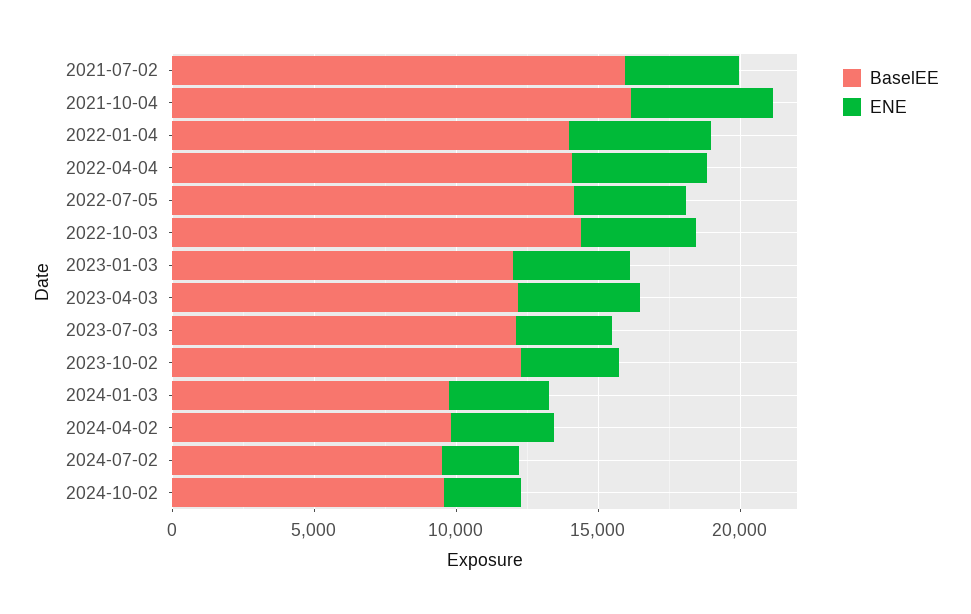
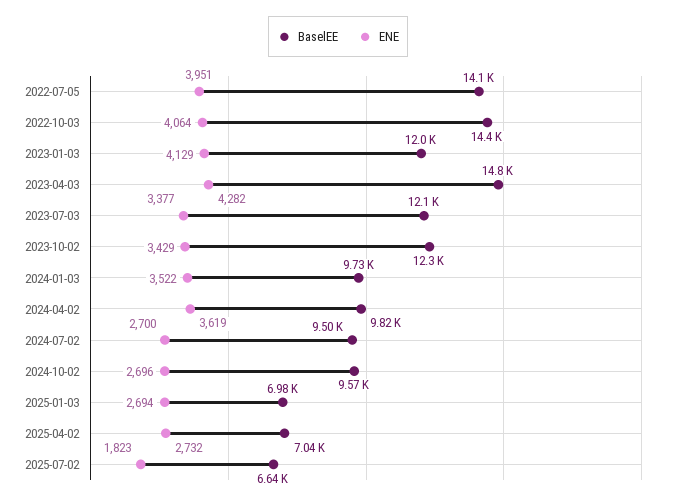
BaselEE, 2021-07-02: 16000 -> none
ENE, 2021-07-02: 4000 -> none
BaselEE, 2021-10-04: 16000 -> none
ENE, 2021-10-04: 5000 -> none
BaselEE, 2022-01-04: 14000 -> none
ENE, 2022-01-04: 5000 -> none
BaselEE, 2022-04-04: 14000 -> none
ENE, 2022-04-04: 5000 -> none
BaselEE, 2023-04-03: 12000 -> 14800
BaselEE, 2025-01-03: none -> 6980
ENE, 2025-01-03: none -> 2694
BaselEE, 2025-04-02: none -> 7040
ENE, 2025-04-02: none -> 2732
BaselEE, 2025-07-02: none -> 6640
ENE, 2025-07-02: none -> 1823

